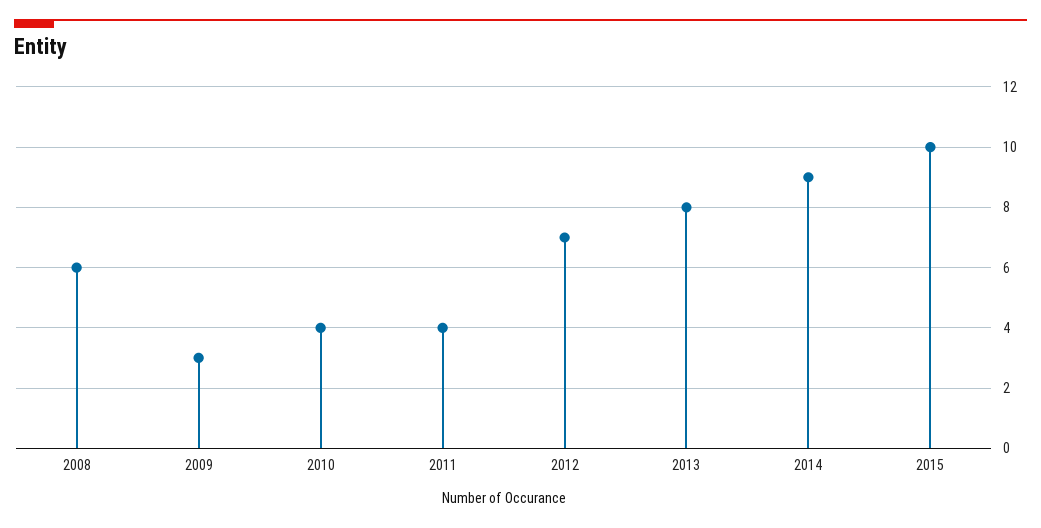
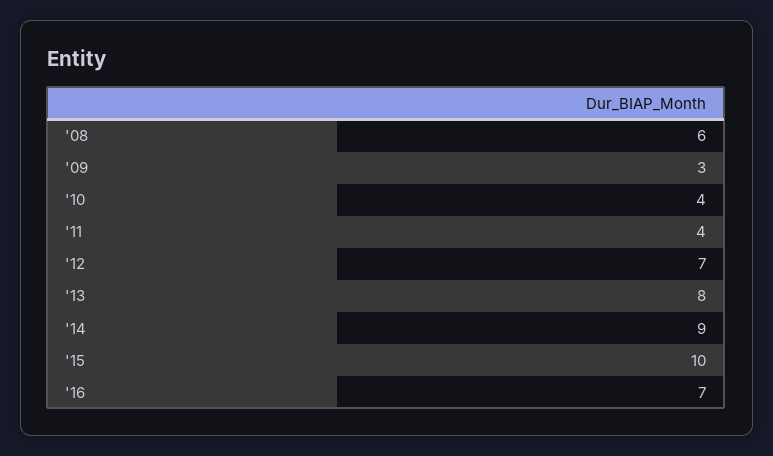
'16: none -> 7

